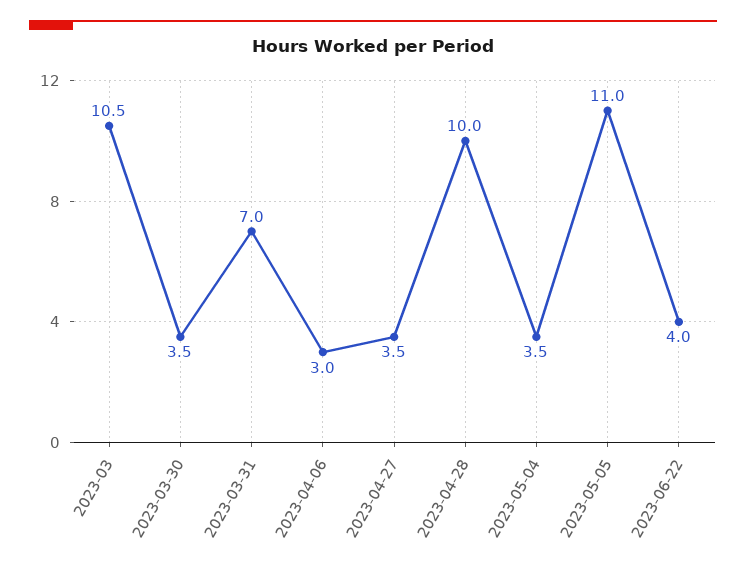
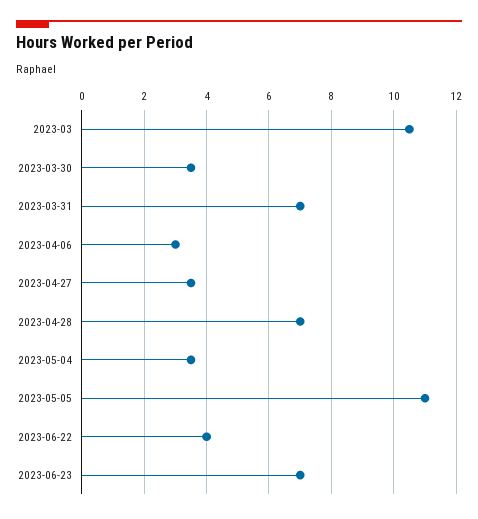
2023-04-28: 10 -> 7
2023-06-23: none -> 7

